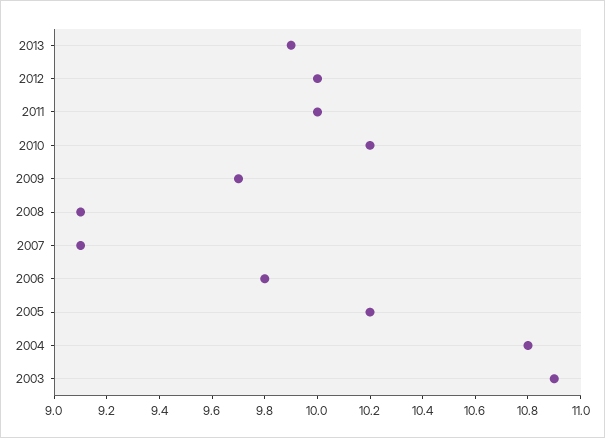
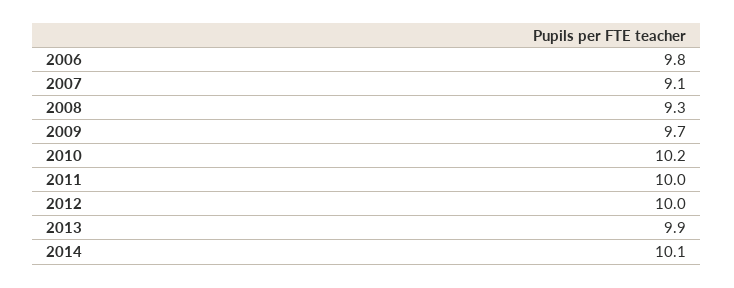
2008: 9.1 -> 9.3
2005: 10.2 -> none
2004: 10.8 -> none
2003: 10.9 -> none
2014: none -> 10.1

